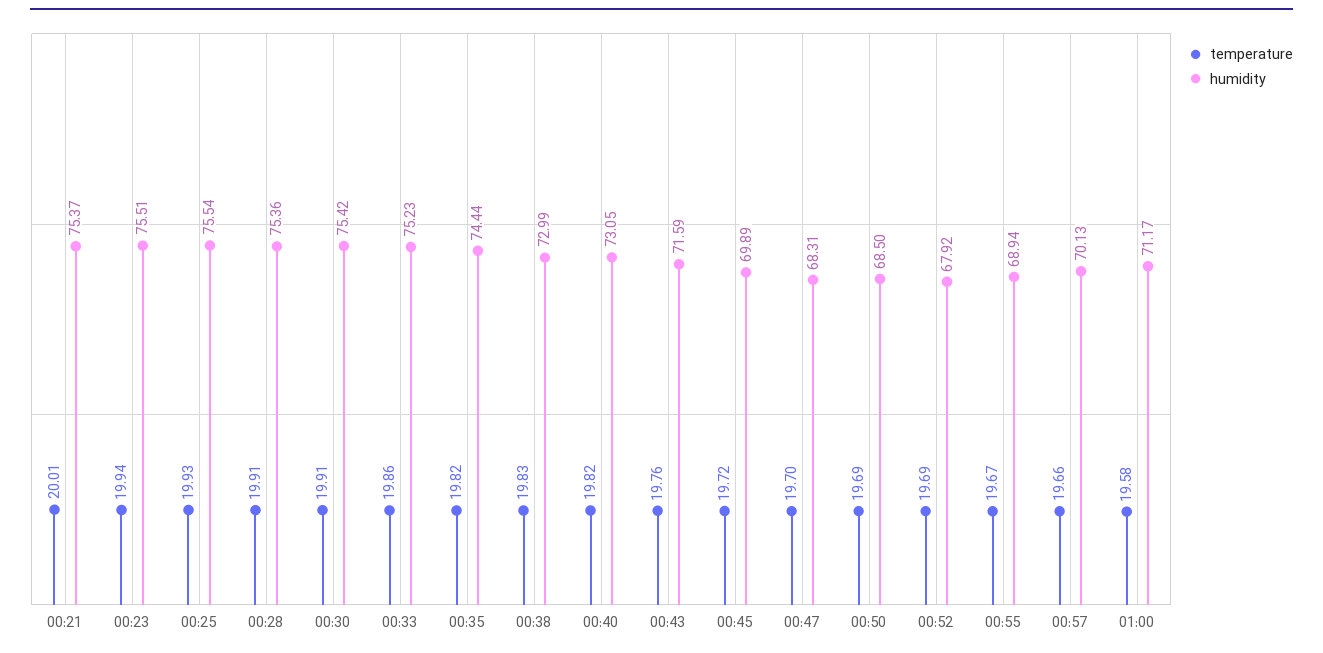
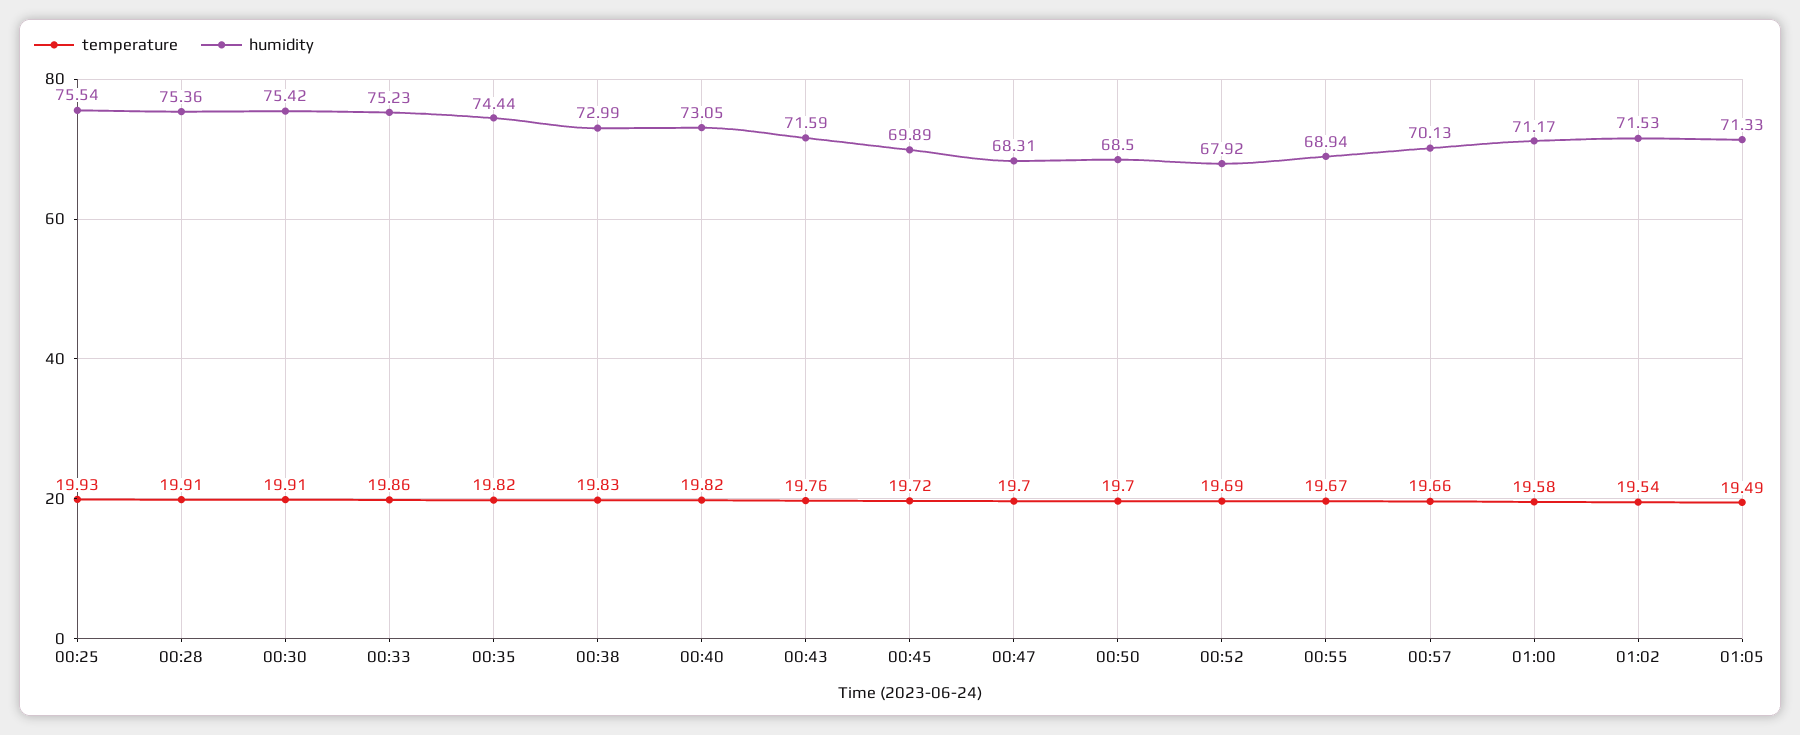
temperature, 00:21: 20.01 -> none
humidity, 00:21: 75.37 -> none
temperature, 00:23: 19.94 -> none
humidity, 00:23: 75.51 -> none
temperature, 00:50: 19.69 -> 19.7
temperature, 01:02: none -> 19.54
humidity, 01:02: none -> 71.53
temperature, 01:05: none -> 19.49
humidity, 01:05: none -> 71.33

